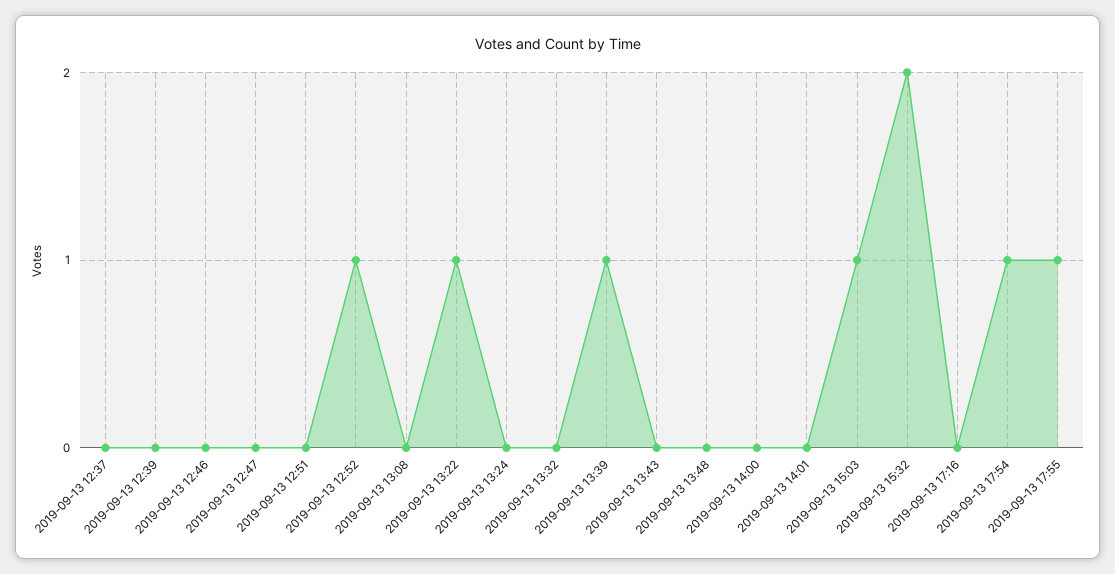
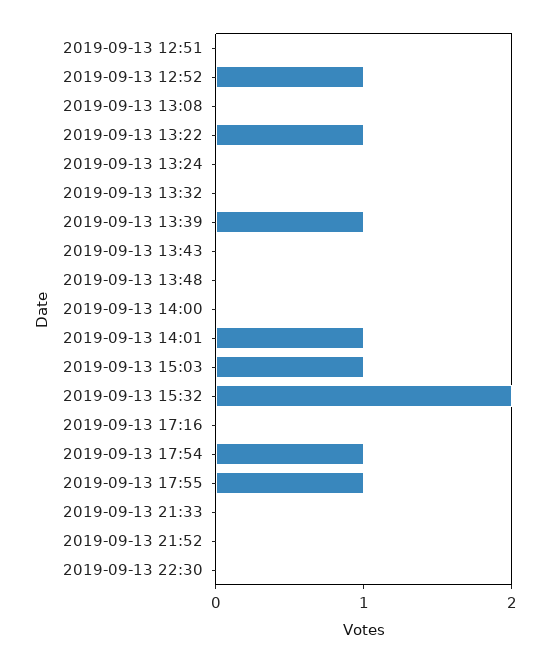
2019-09-13 12:37: 0 -> none
2019-09-13 12:39: 0 -> none
2019-09-13 12:46: 0 -> none
2019-09-13 12:47: 0 -> none
2019-09-13 14:01: 0 -> 1
2019-09-13 21:33: none -> 0
2019-09-13 21:52: none -> 0
2019-09-13 22:30: none -> 0

